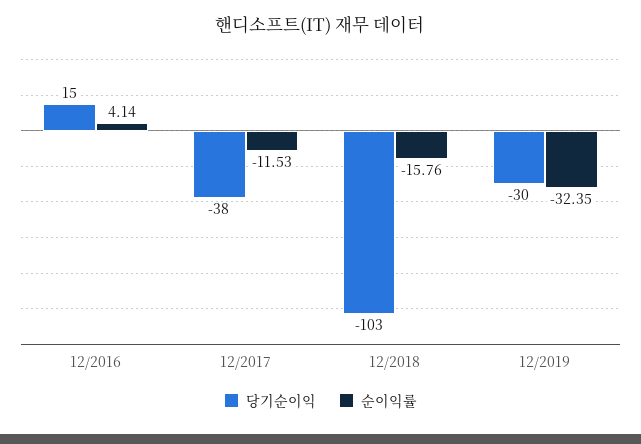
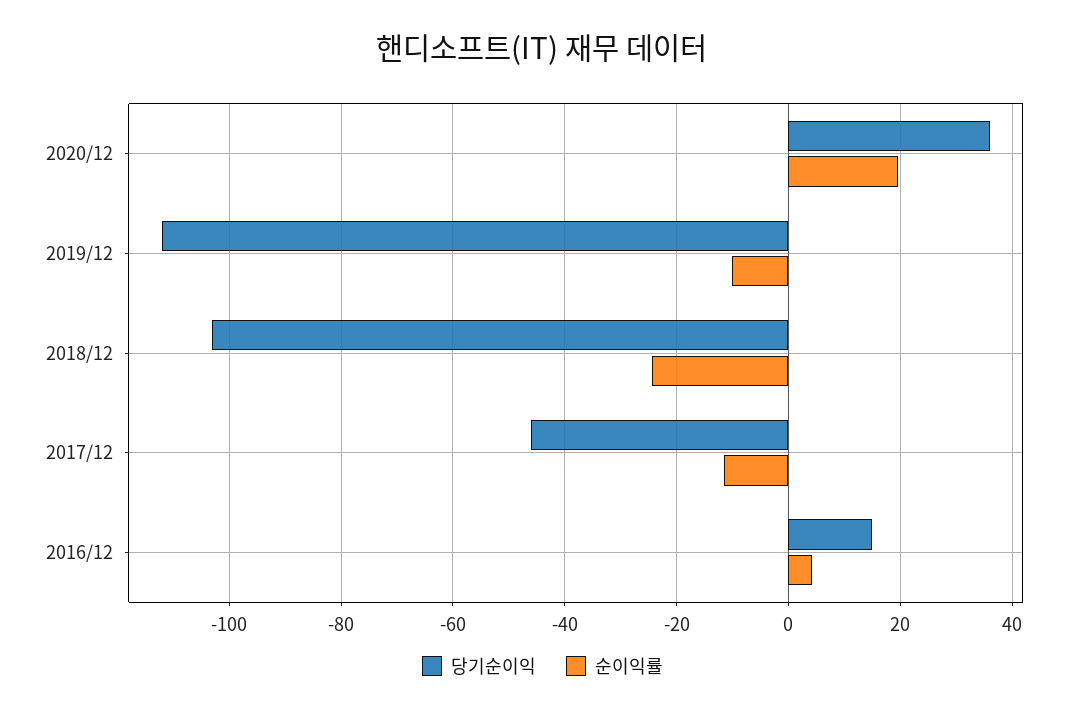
당기순이익, 12/2017: -38 -> -46
순이익률, 12/2018: -15.76 -> -24
당기순이익, 12/2019: -30 -> -112
순이익률, 12/2019: -32.35 -> -10
당기순이익, 2020/12: none -> 36
순이익률, 2020/12: none -> 20

